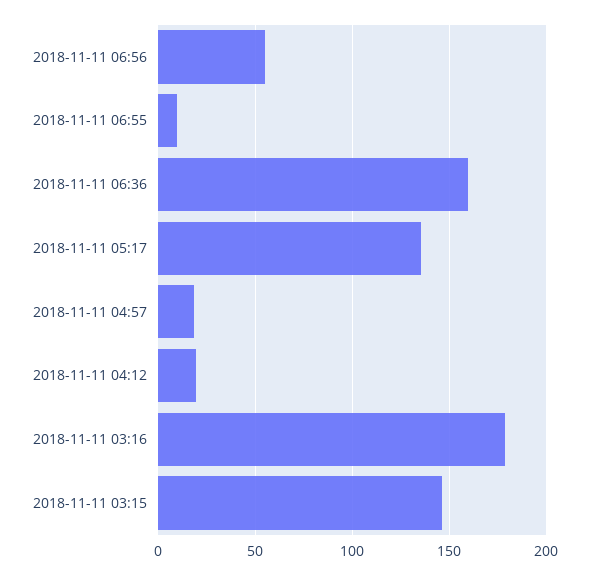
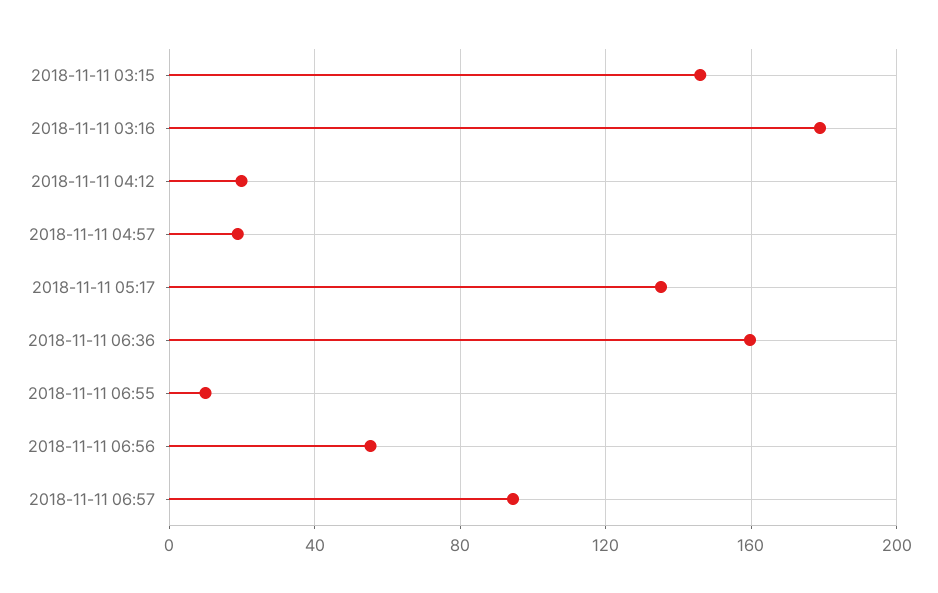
2018-11-11 06:57: none -> 95

